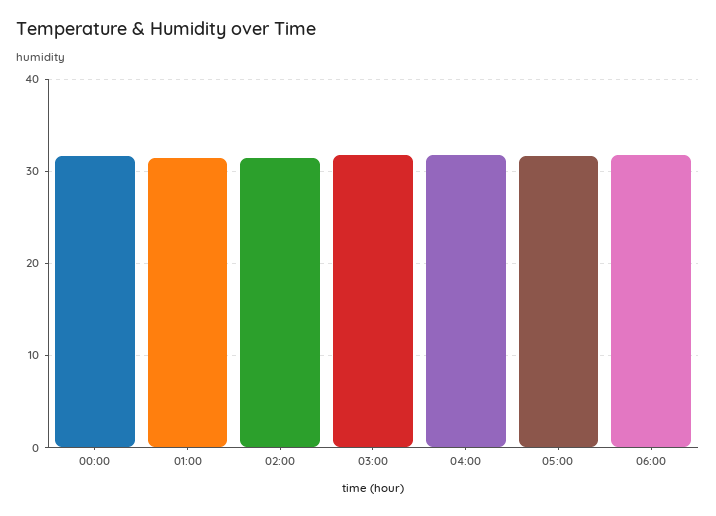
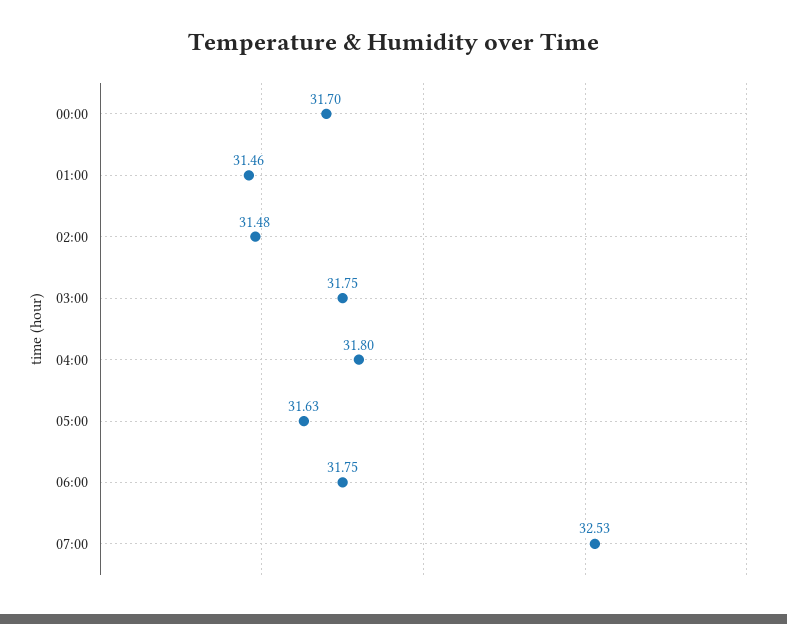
07:00: none -> 32.53

